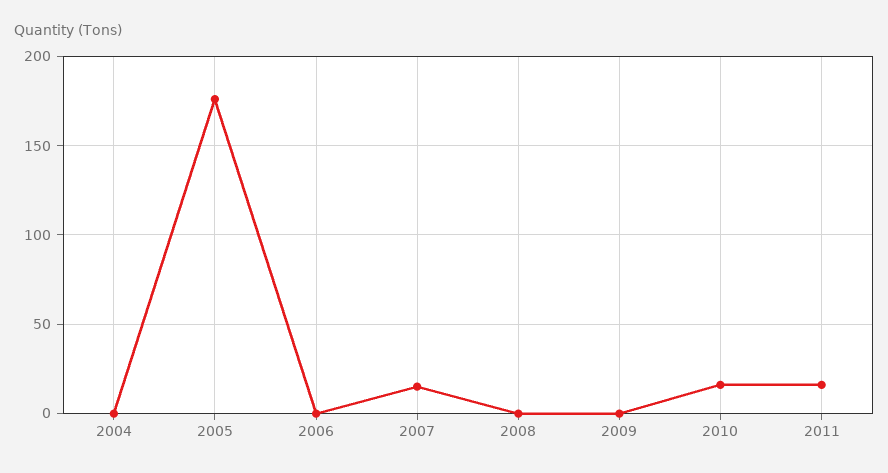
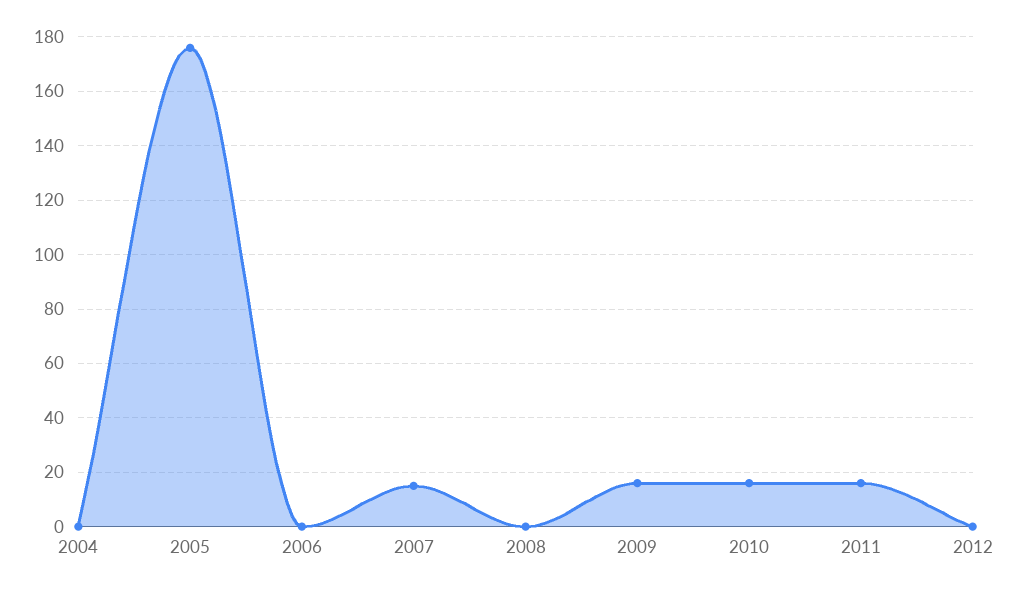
2009: 0 -> 15
2012: none -> 0

